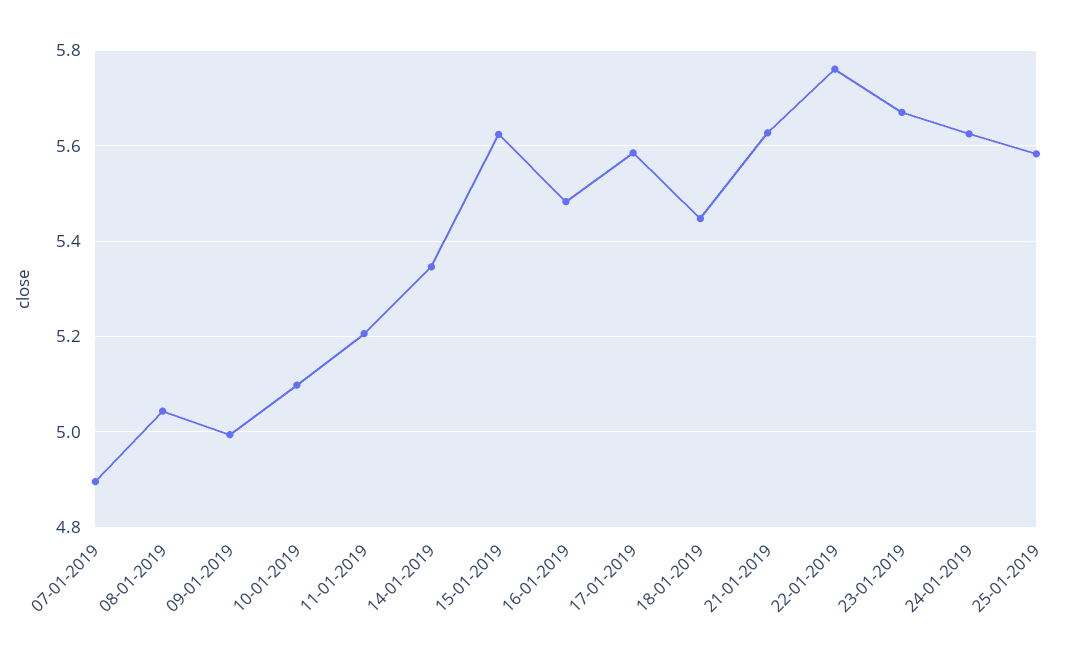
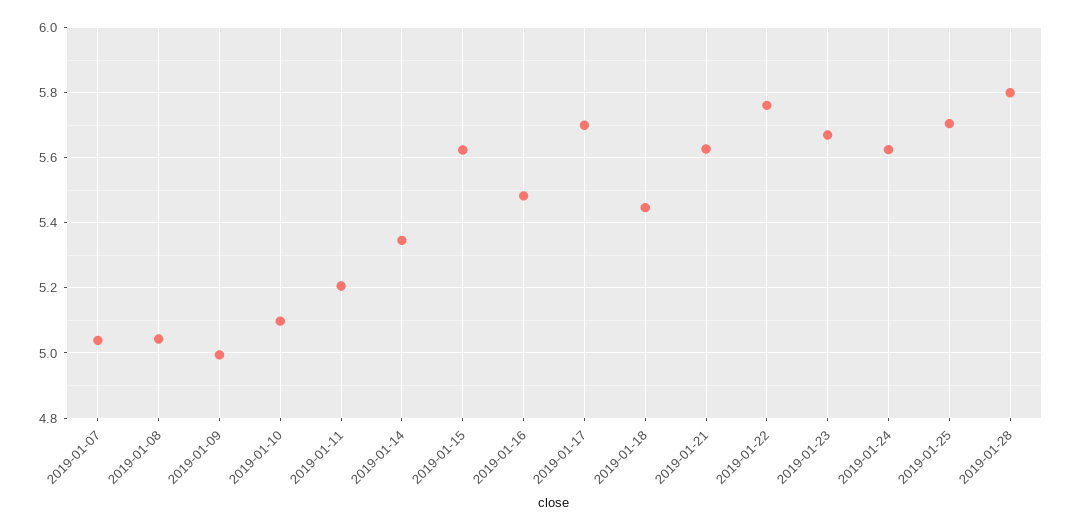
07-01-2019: 4.9 -> 5.04
17-01-2019: 5.58 -> 5.7
25-01-2019: 5.58 -> 5.7
2019-01-28: none -> 5.8

